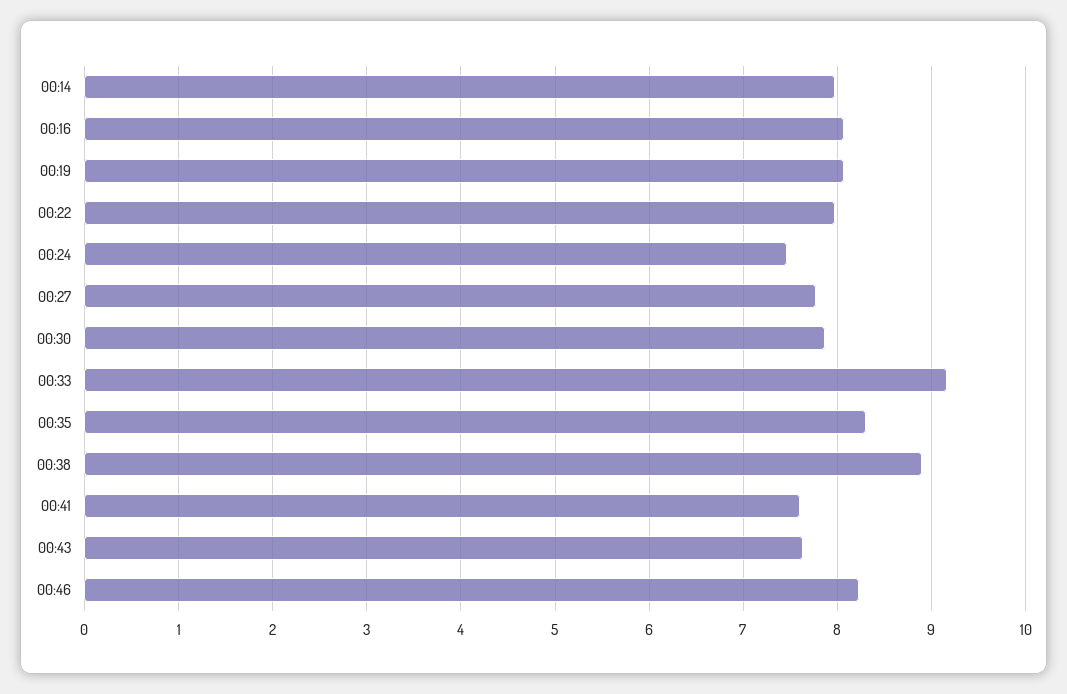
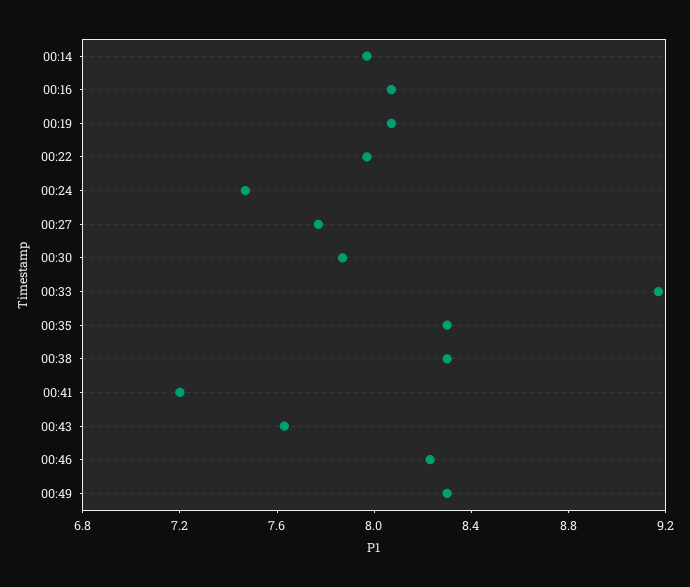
00:38: 8.9 -> 8.3
00:41: 7.6 -> 7.2
00:49: none -> 8.3

